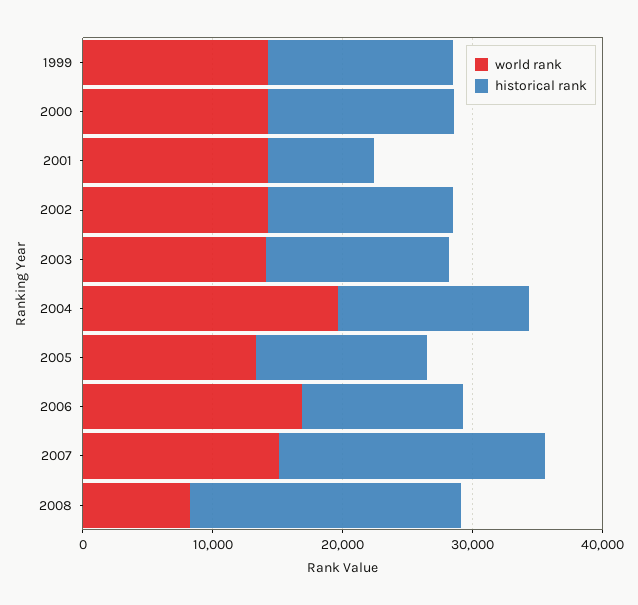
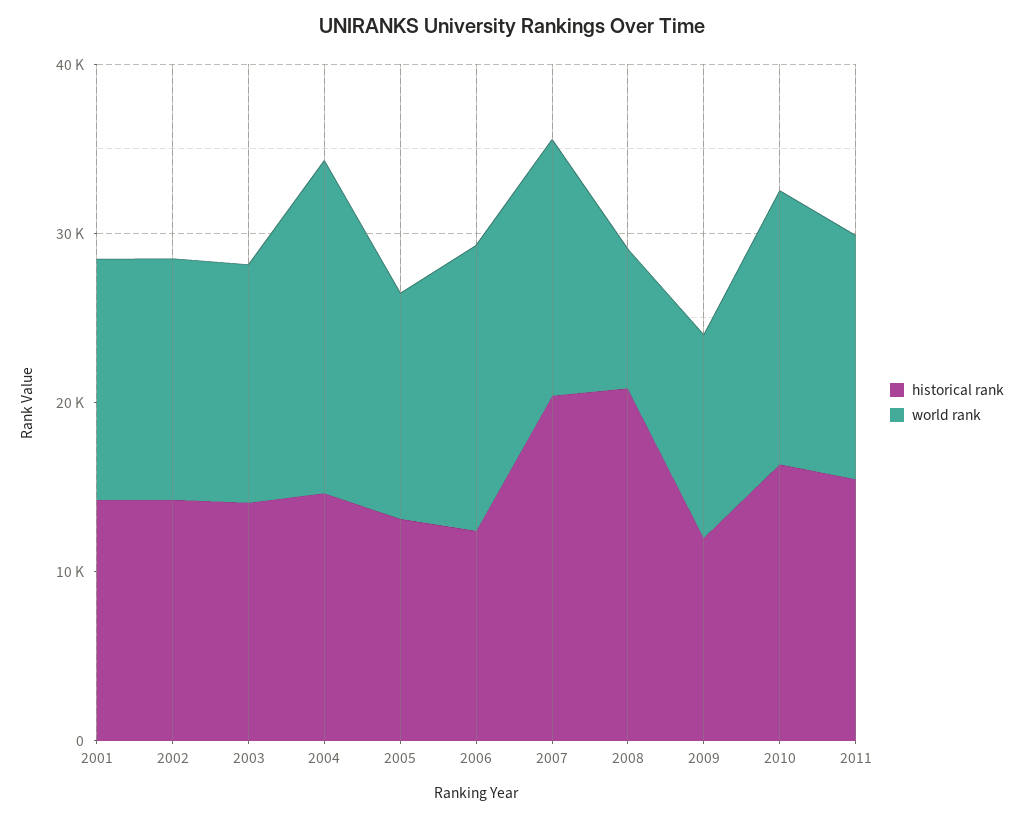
world rank, 1999: 14000 -> none
historical rank, 1999: 14000 -> none
world rank, 2000: 14000 -> none
historical rank, 2000: 14000 -> none
historical rank, 2001: 8000 -> 14000
historical rank, 2009: none -> 12000
world rank, 2009: none -> 12000
historical rank, 2010: none -> 16000
world rank, 2010: none -> 16000
historical rank, 2011: none -> 16000
world rank, 2011: none -> 14000

